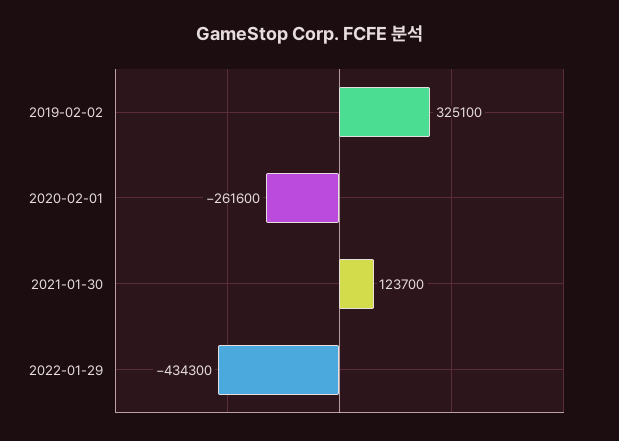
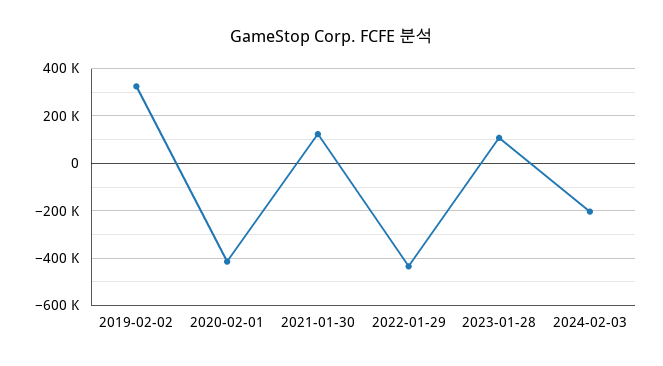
2020-02-01: -261600 -> -400000
2023-01-28: none -> 100000
2024-02-03: none -> -200000

